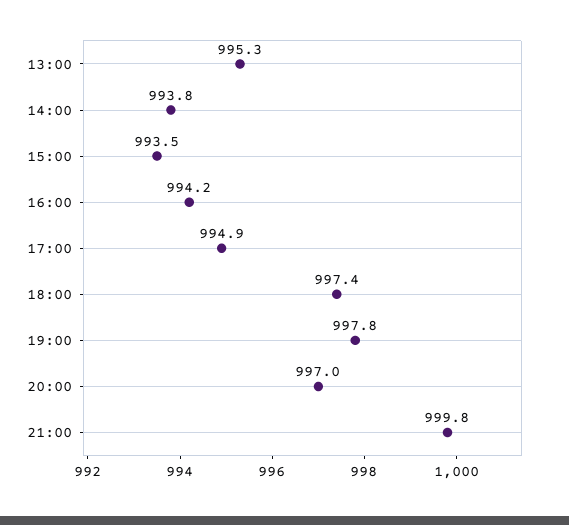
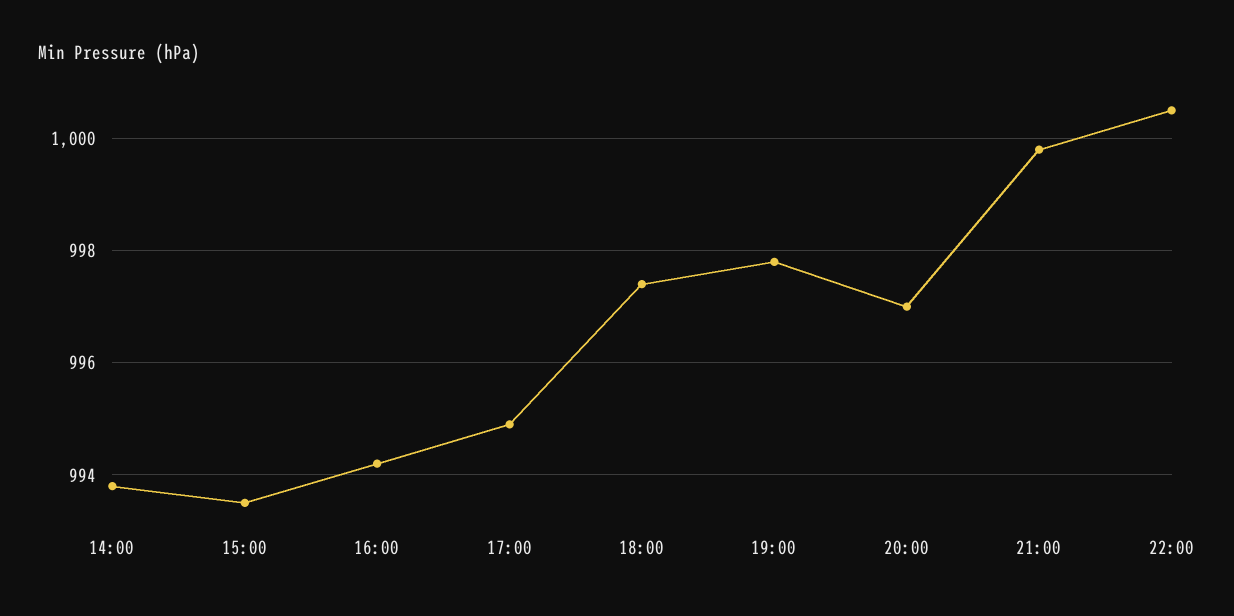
13:00: 995.3 -> none
22:00: none -> 1000.5

